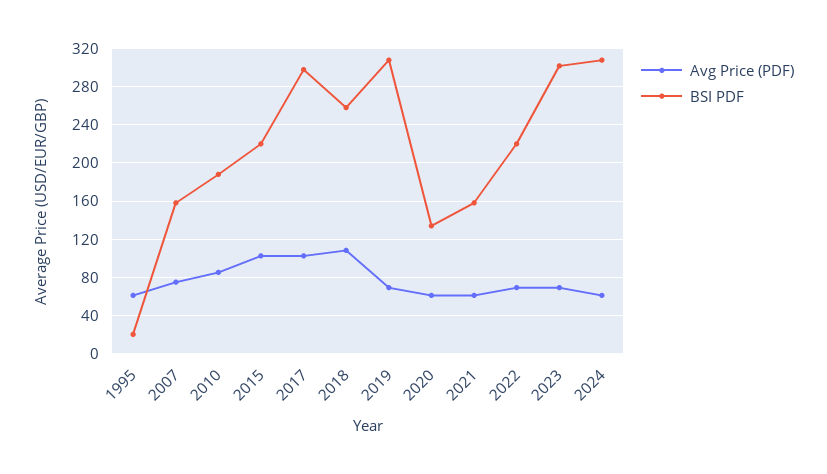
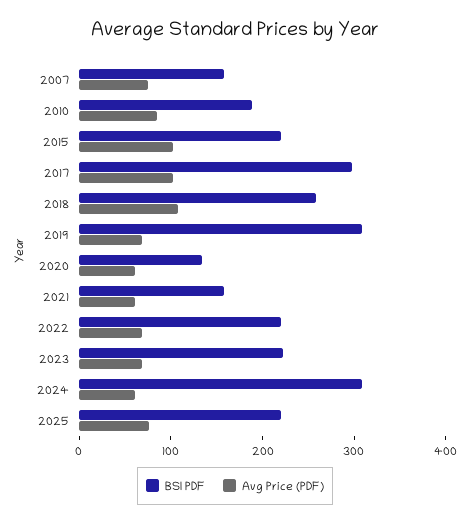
Avg Price (PDF), 1995: 60 -> none
BSI PDF, 1995: 20 -> none
BSI PDF, 2023: 300 -> 220
BSI PDF, 2025: none -> 220
Avg Price (PDF), 2025: none -> 80

